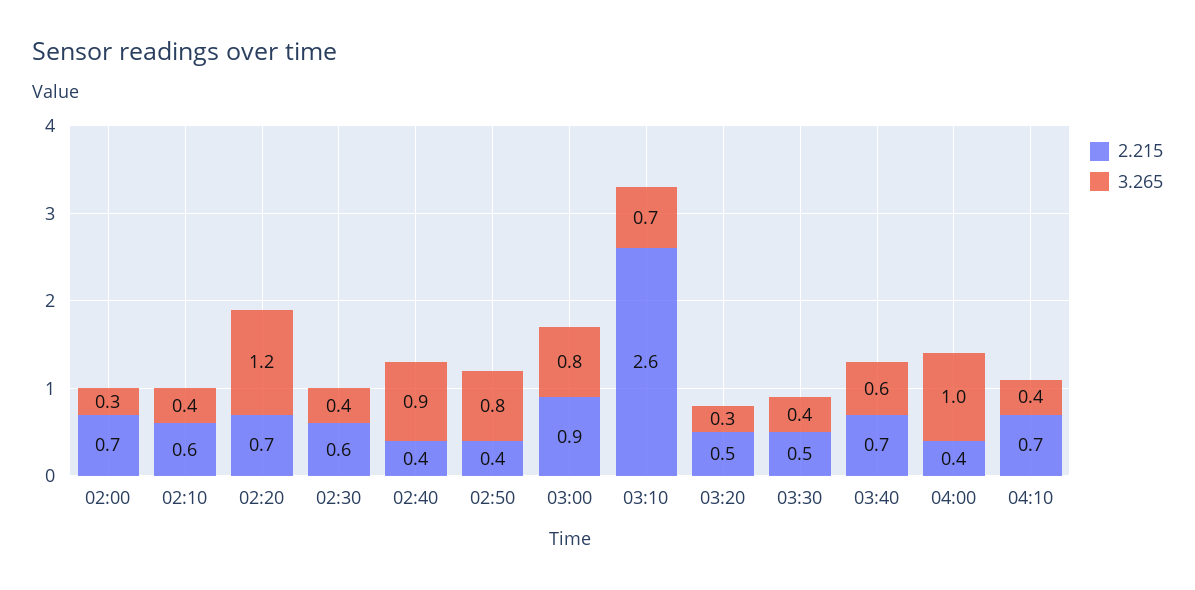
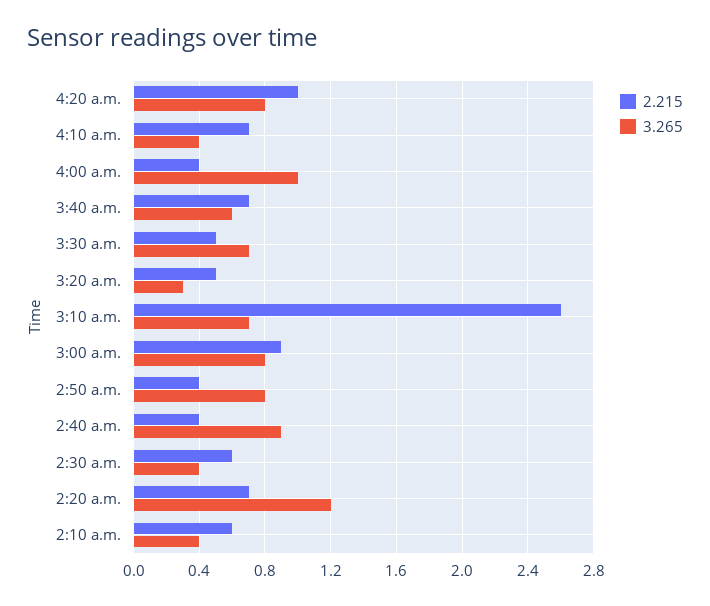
2.215, 02:00: 0.7 -> none
3.265, 02:00: 0.3 -> none
3.265, 03:30: 0.4 -> 0.7
2.215, 4:20 a.m.: none -> 1
3.265, 4:20 a.m.: none -> 0.8

